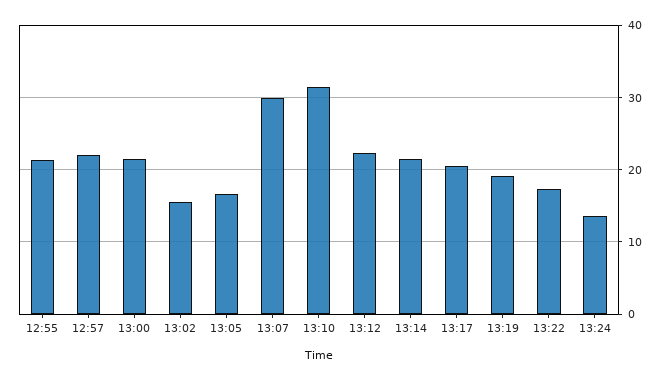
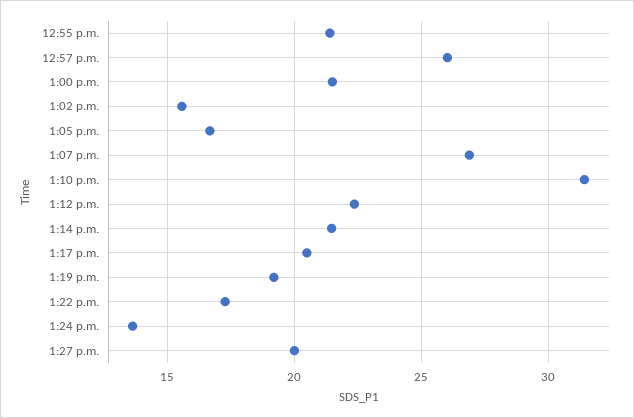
12:57: 22 -> 26
13:07: 30 -> 27
1:27 p.m.: none -> 20

